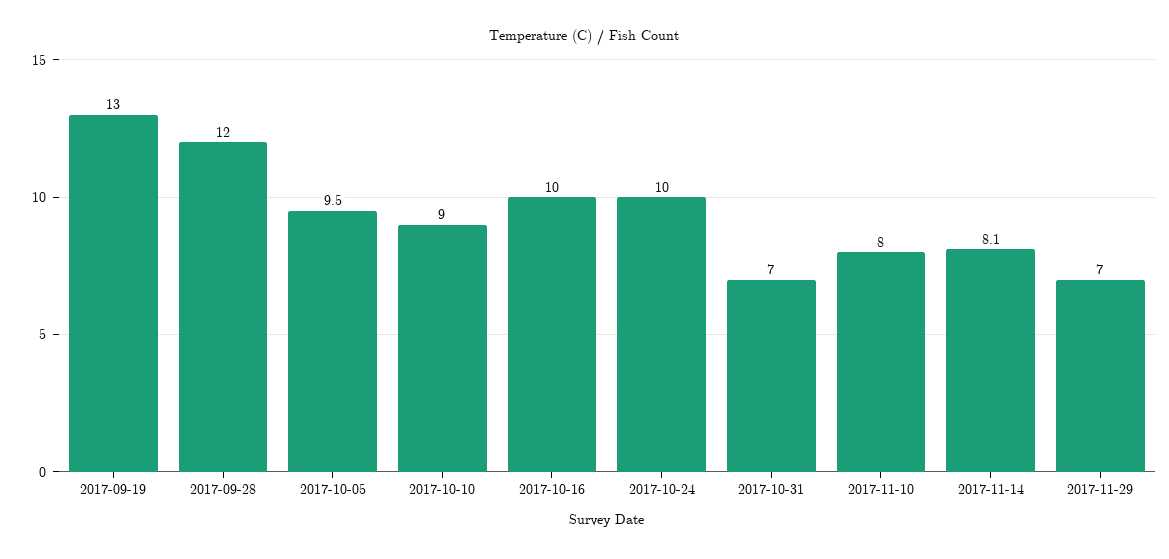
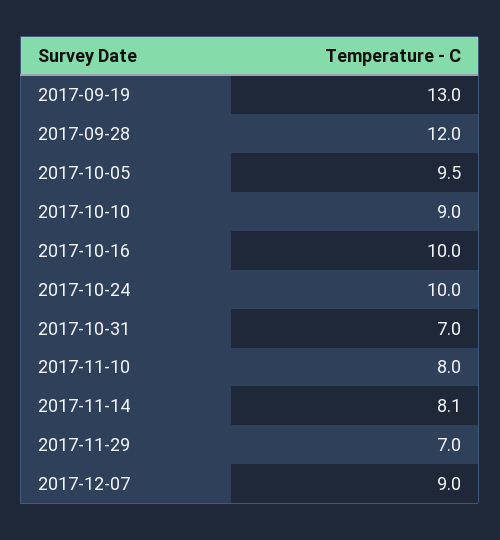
2017-12-07: none -> 9

